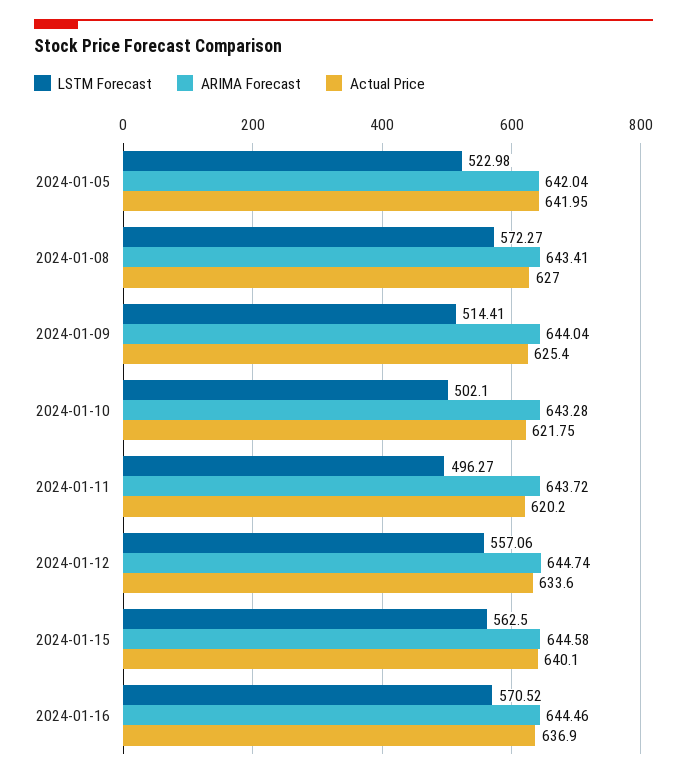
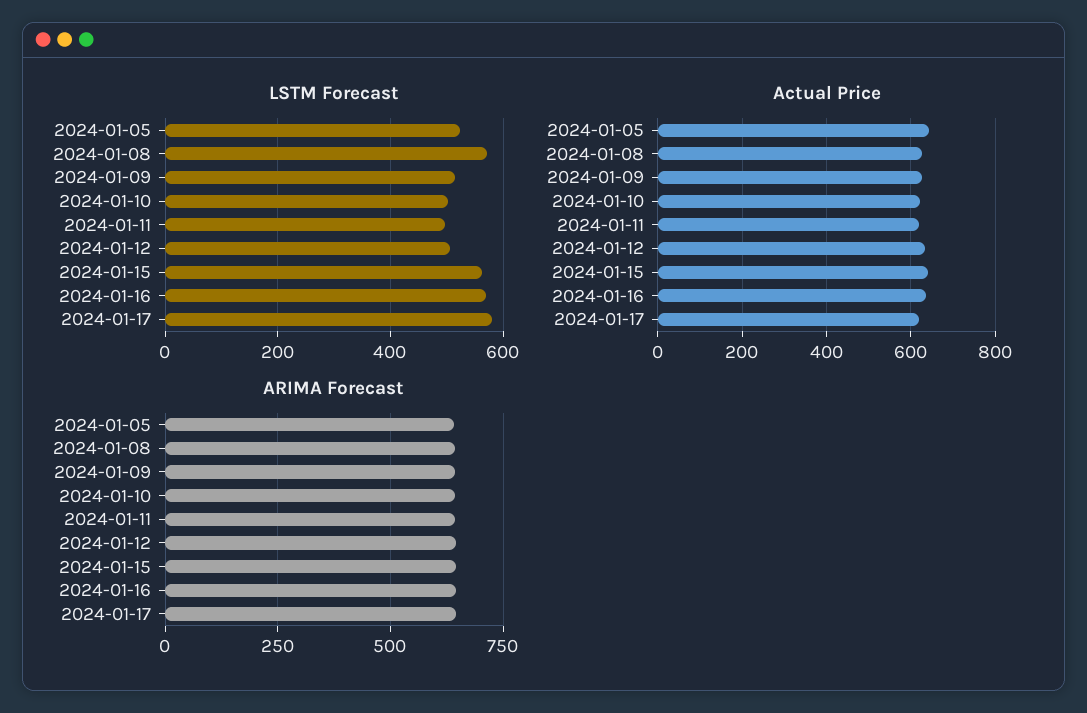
LSTM Forecast, 2024-01-12: 557.06 -> 500
LSTM Forecast, 2024-01-17: none -> 580
Actual Price, 2024-01-17: none -> 620
ARIMA Forecast, 2024-01-17: none -> 650

